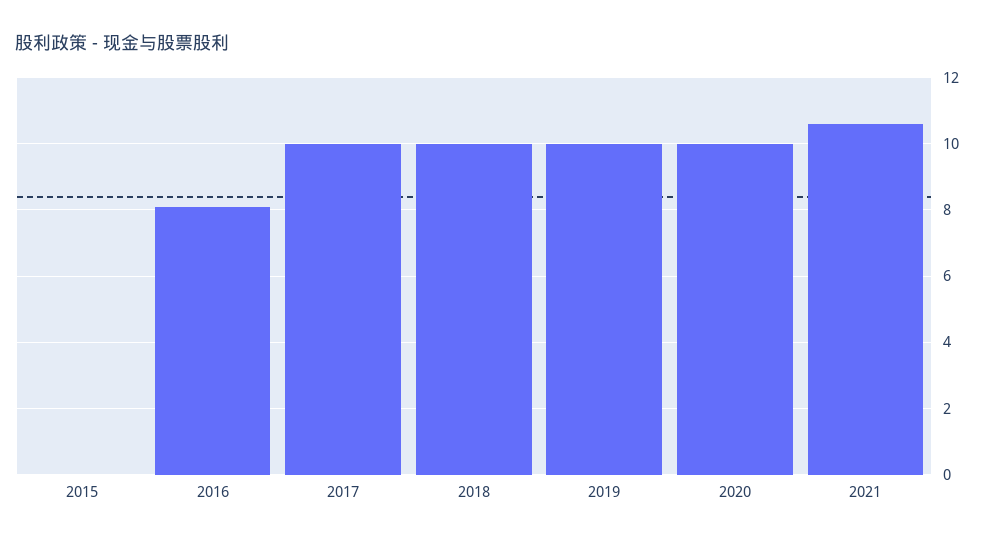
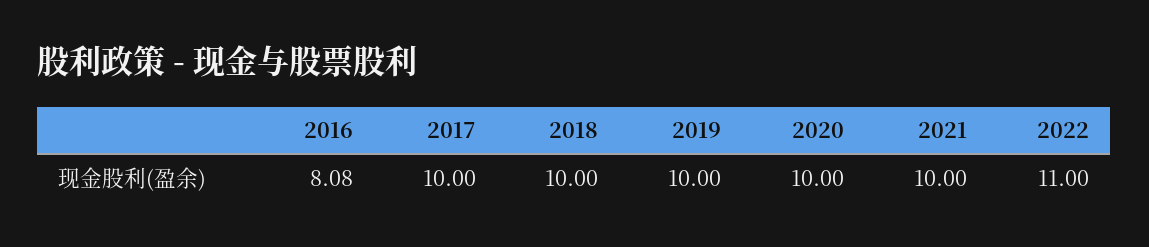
2015: 0 -> none
2021: 10.6 -> 10
2022: none -> 11

